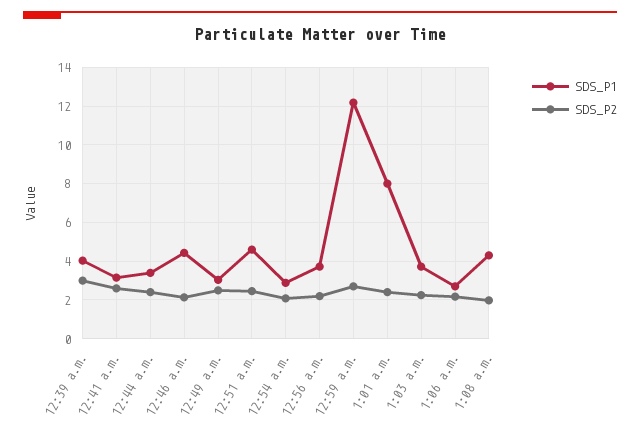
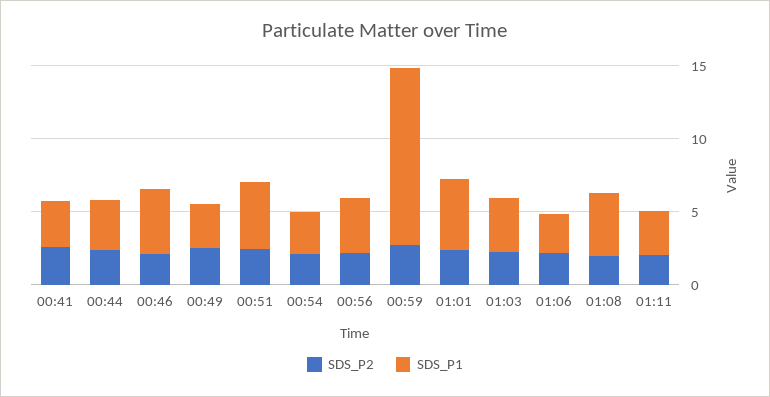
SDS_P1, 12:39 a.m.: 4 -> none
SDS_P2, 12:39 a.m.: 3 -> none
SDS_P1, 1:01 a.m.: 8 -> 5
SDS_P2, 01:11: none -> 2
SDS_P1, 01:11: none -> 3

